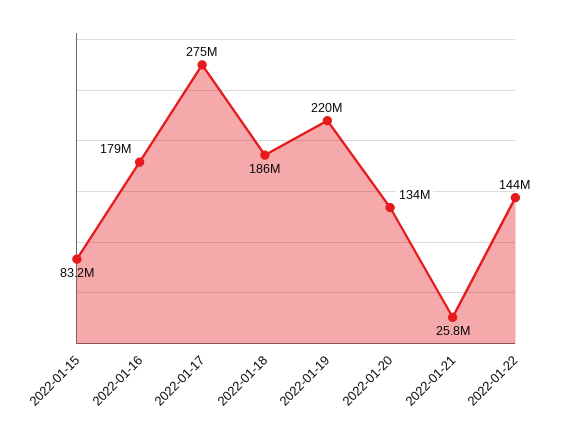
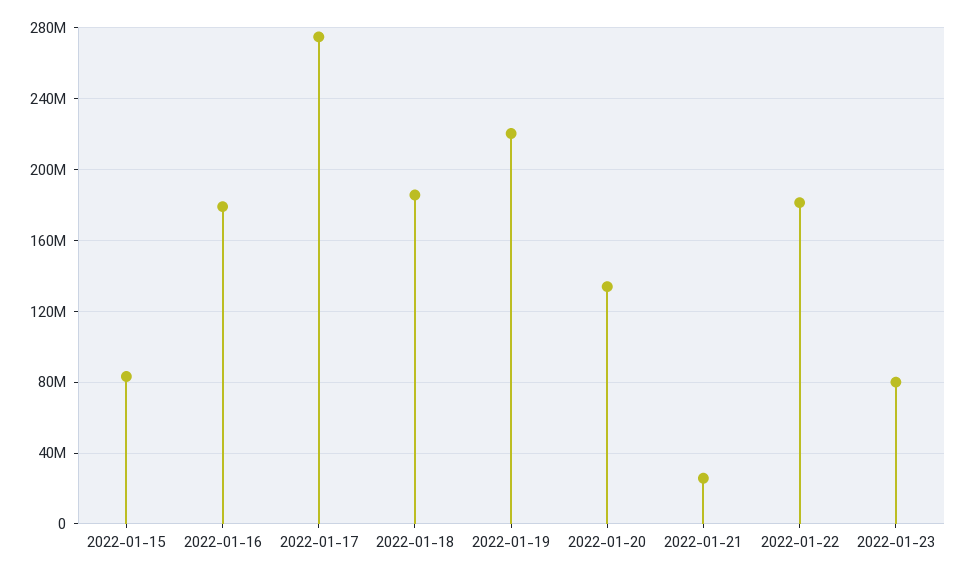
2022-01-22: 144000000 -> 180000000
2022-01-23: none -> 80000000

